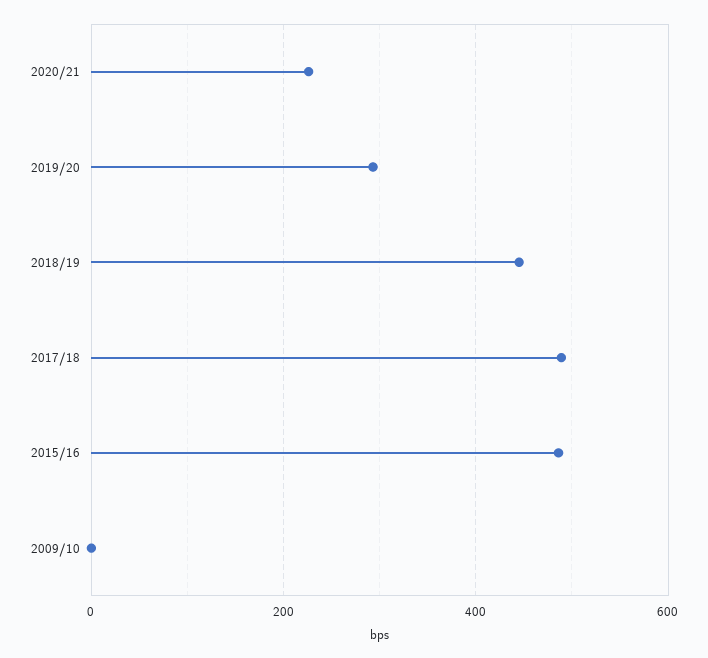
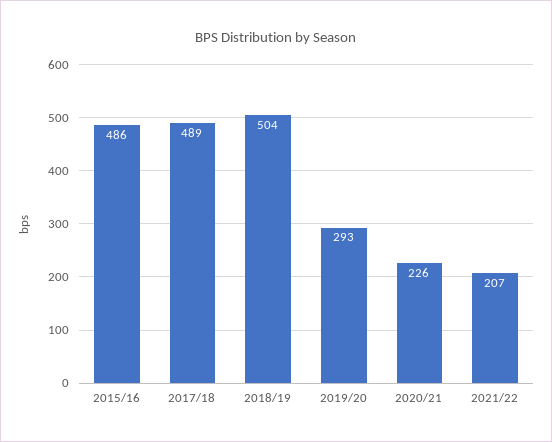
2018/19: 440 -> 504
2009/10: 0 -> none
2021/22: none -> 207

